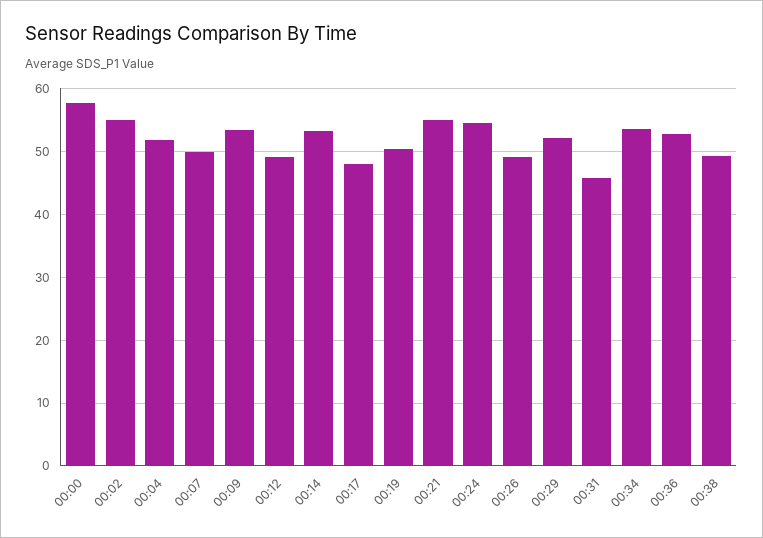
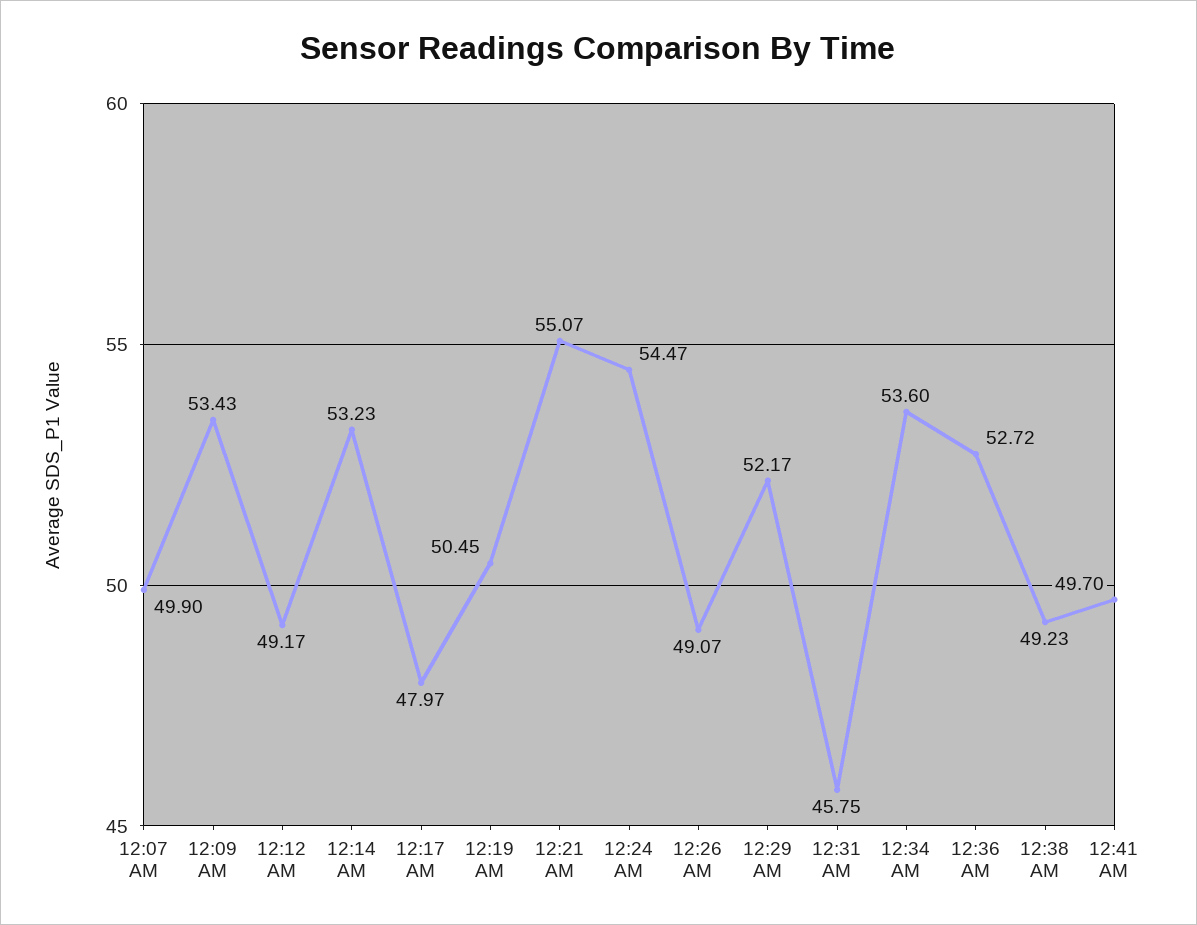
00:00: 58 -> none
00:02: 55 -> none
00:04: 52 -> none
12:41 AM: none -> 49.7

